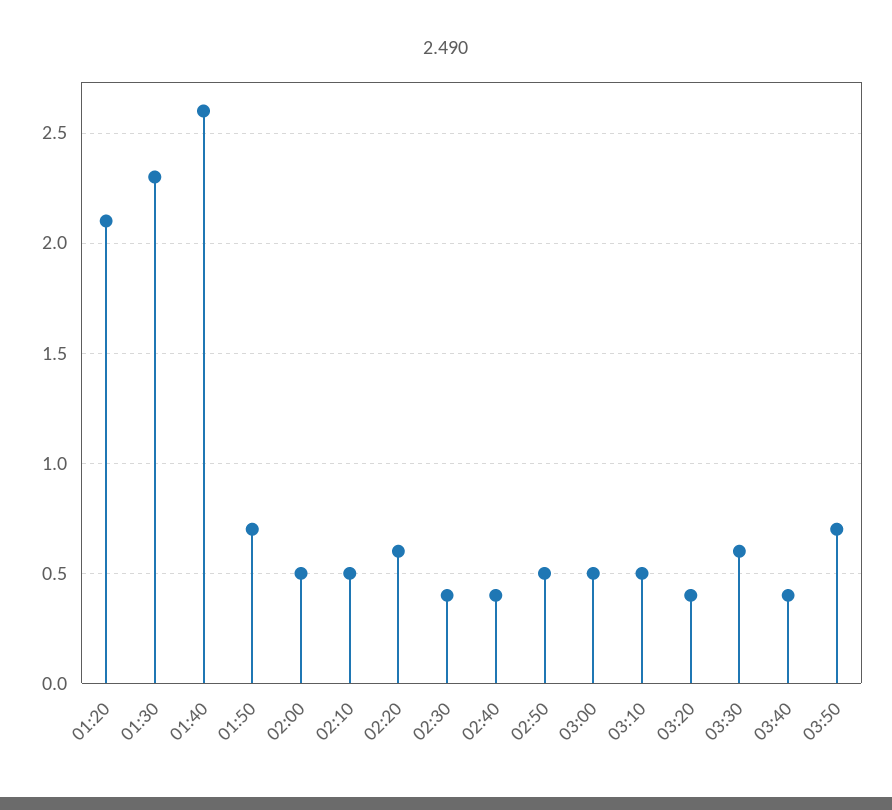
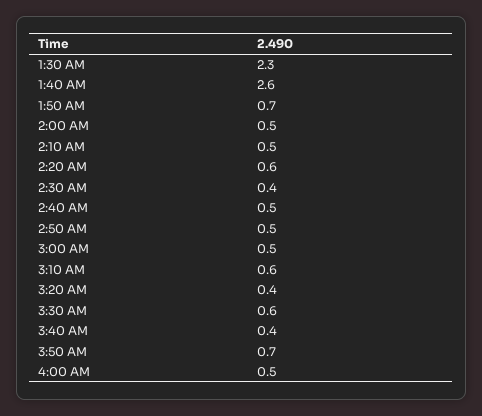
01:20: 2.1 -> none
02:40: 0.4 -> 0.5
03:10: 0.5 -> 0.6
4:00 AM: none -> 0.5

